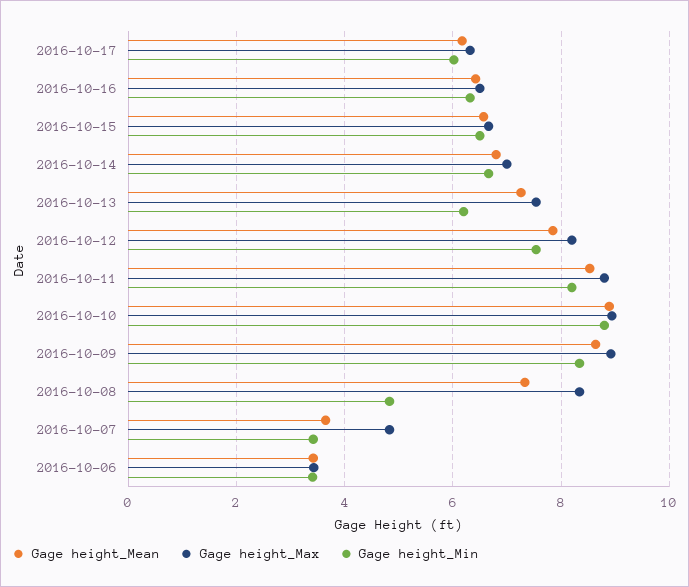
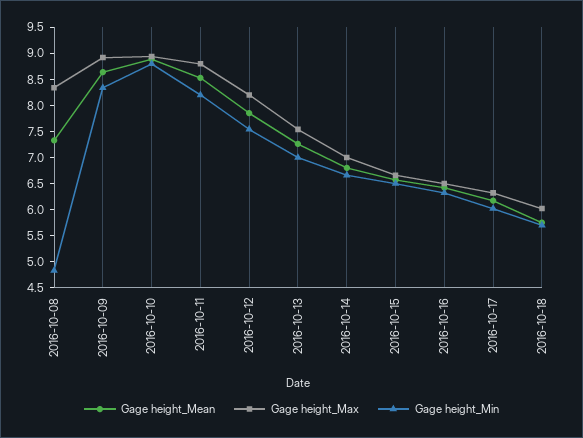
Gage height_Min, 2016-10-13: 6.2 -> 7
Gage height_Mean, 2016-10-07: 3.6 -> none
Gage height_Max, 2016-10-07: 4.8 -> none
Gage height_Min, 2016-10-07: 3.4 -> none
Gage height_Mean, 2016-10-06: 3.4 -> none
Gage height_Max, 2016-10-06: 3.4 -> none
Gage height_Min, 2016-10-06: 3.4 -> none
Gage height_Mean, 2016-10-18: none -> 5.75
Gage height_Max, 2016-10-18: none -> 6
Gage height_Min, 2016-10-18: none -> 5.75

